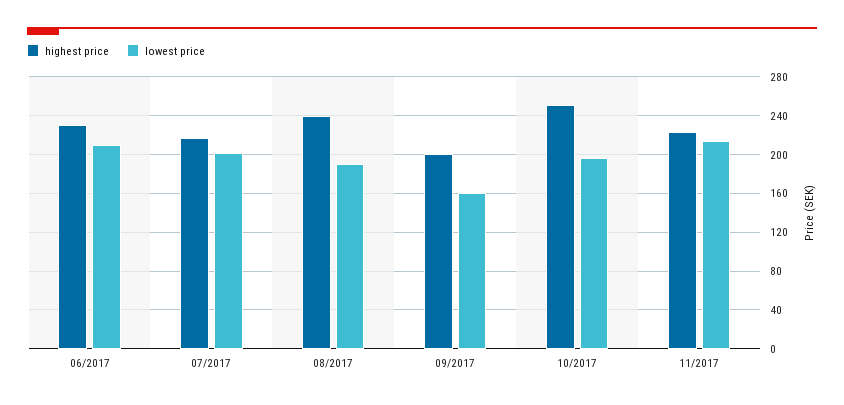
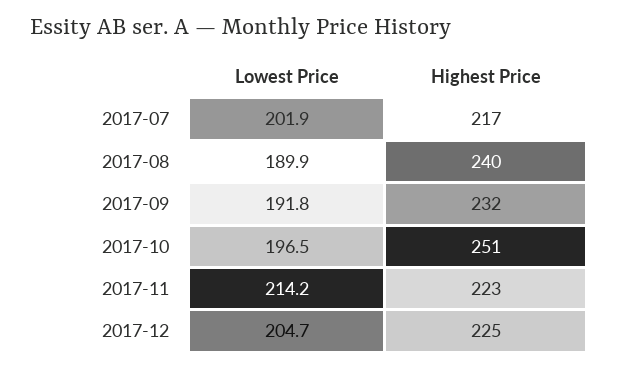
highest price, 06/2017: 230 -> none
lowest price, 06/2017: 210 -> none
highest price, 09/2017: 200 -> 232
lowest price, 09/2017: 160 -> 191.8
lowest price, 2017-12: none -> 204.7
highest price, 2017-12: none -> 225

